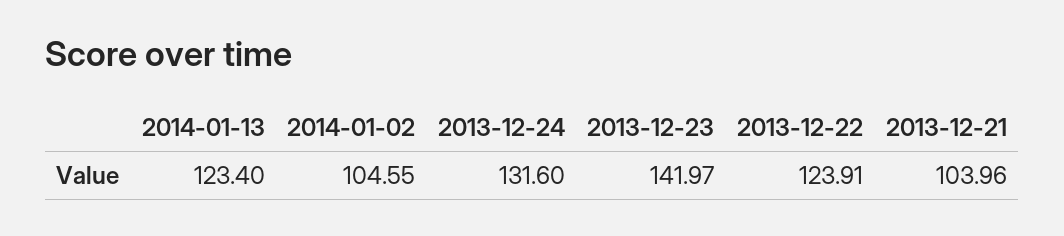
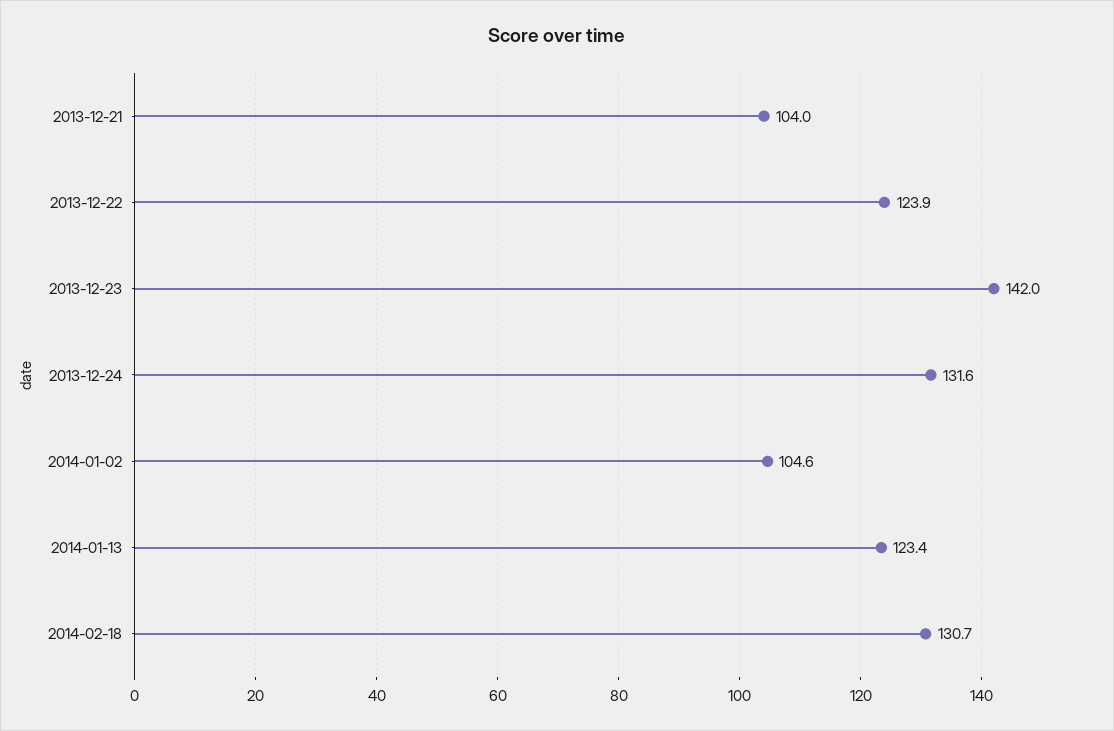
2014-02-18: none -> 130.7

